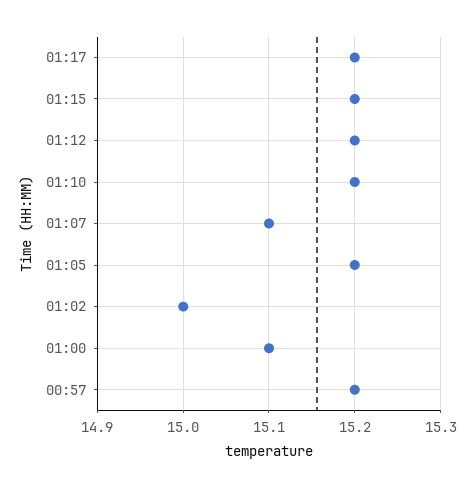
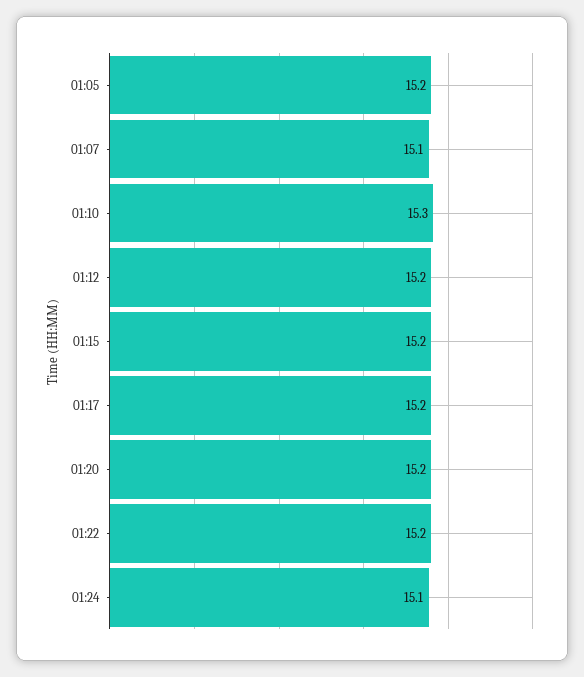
01:10: 15.2 -> 15.3
01:02: 15 -> none
01:00: 15.1 -> none
00:57: 15.2 -> none
01:20: none -> 15.2
01:22: none -> 15.2
01:24: none -> 15.1

